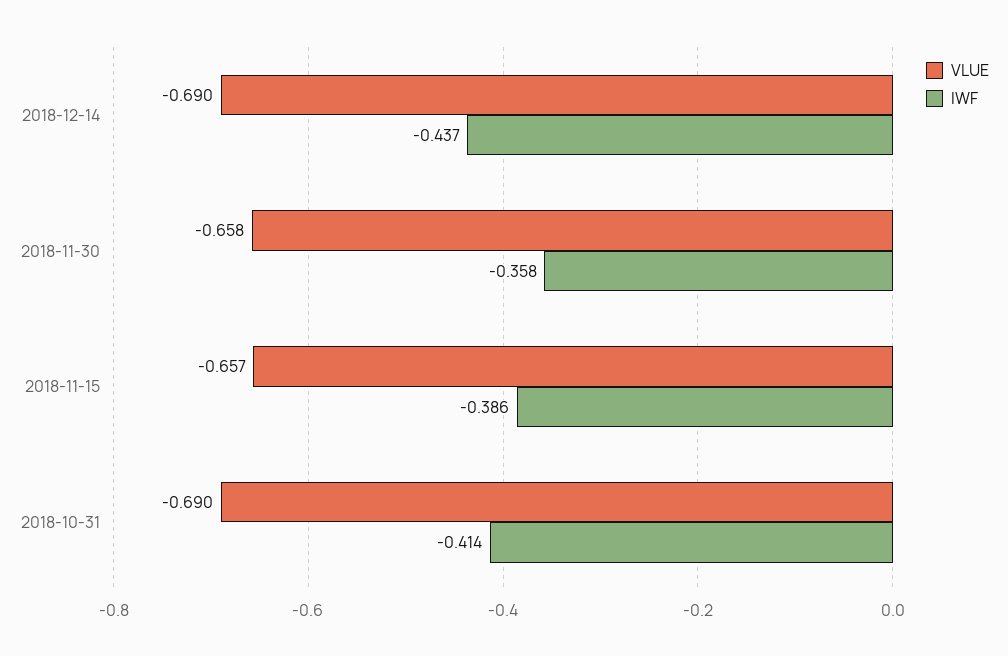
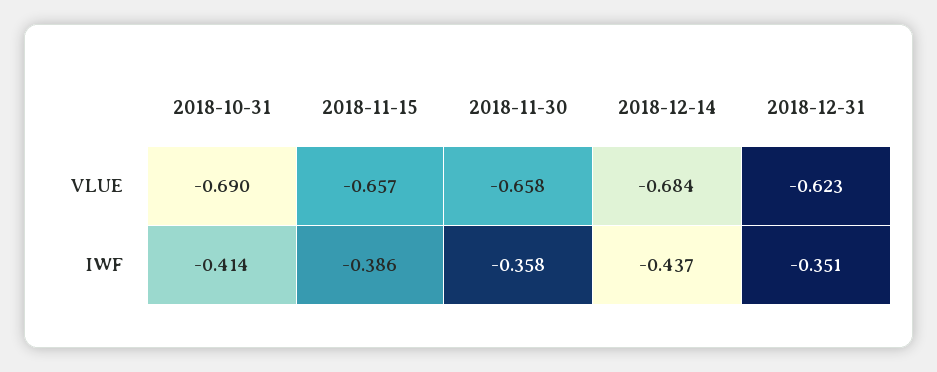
VLUE, 2018-12-14: -0.69 -> -0.684
VLUE, 2018-12-31: none -> -0.623
IWF, 2018-12-31: none -> -0.351

